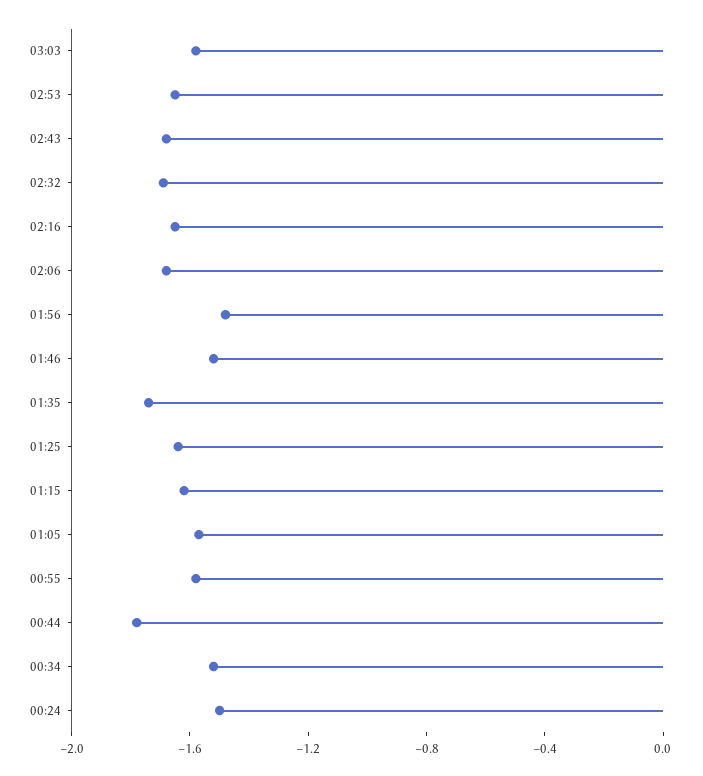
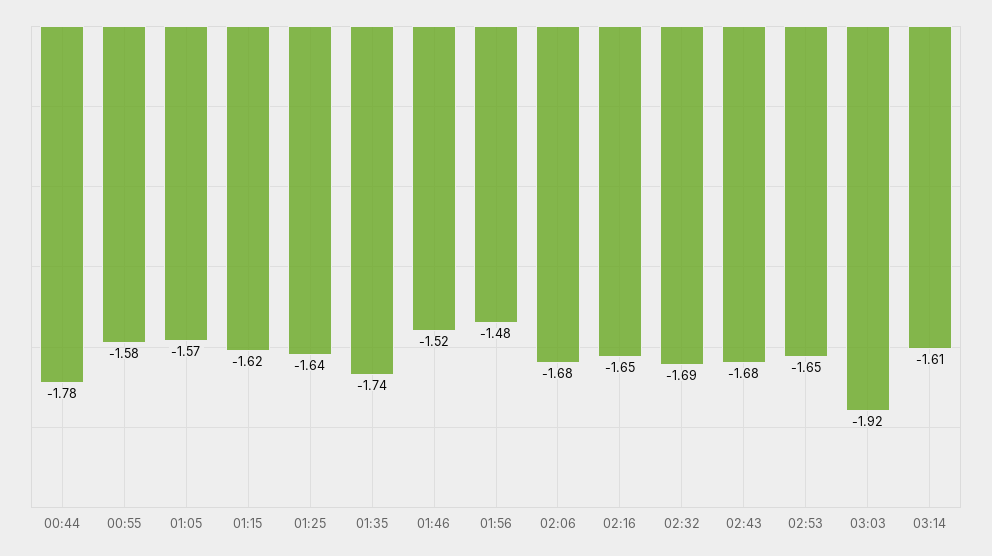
03:03: -1.6 -> -1.92
00:34: -1.5 -> none
00:24: -1.5 -> none
03:14: none -> -1.61

